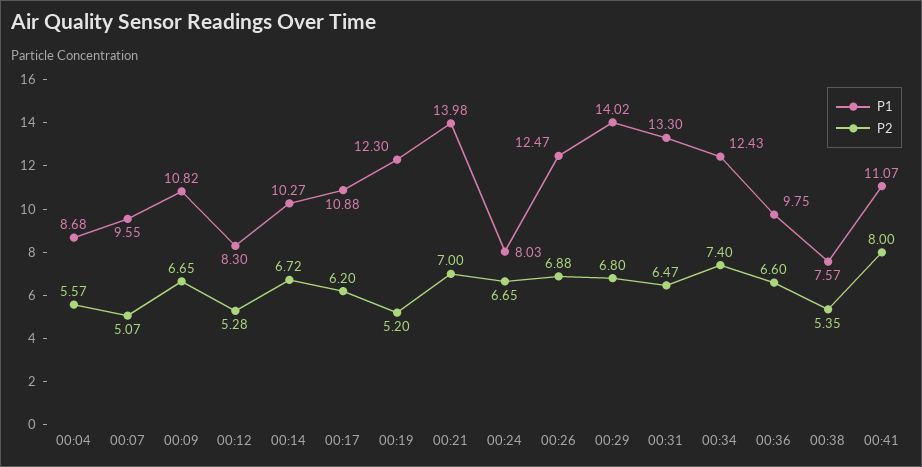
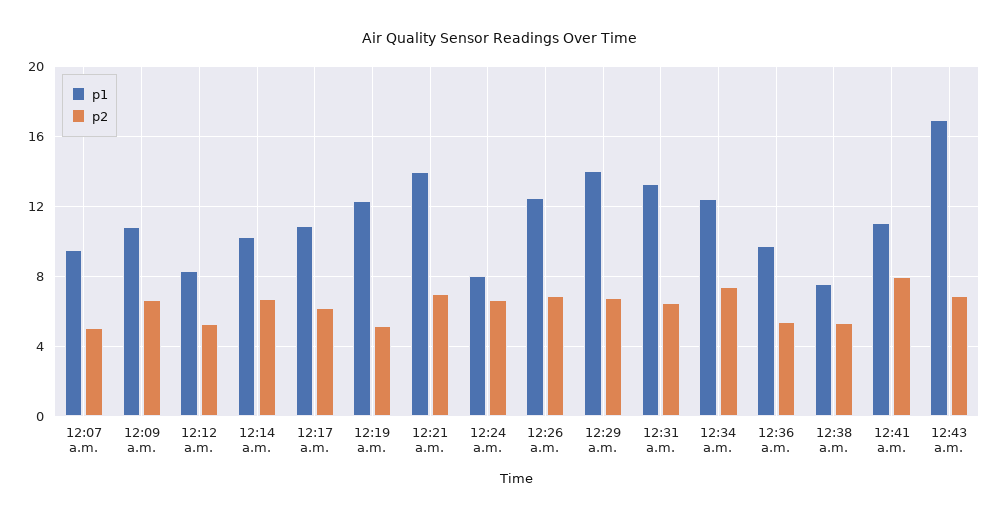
P1, 00:04: 8.68 -> none
P2, 00:04: 5.57 -> none
P2, 00:36: 6.6 -> 5.5
P1, 12:43 a.m.: none -> 17
P2, 12:43 a.m.: none -> 7

